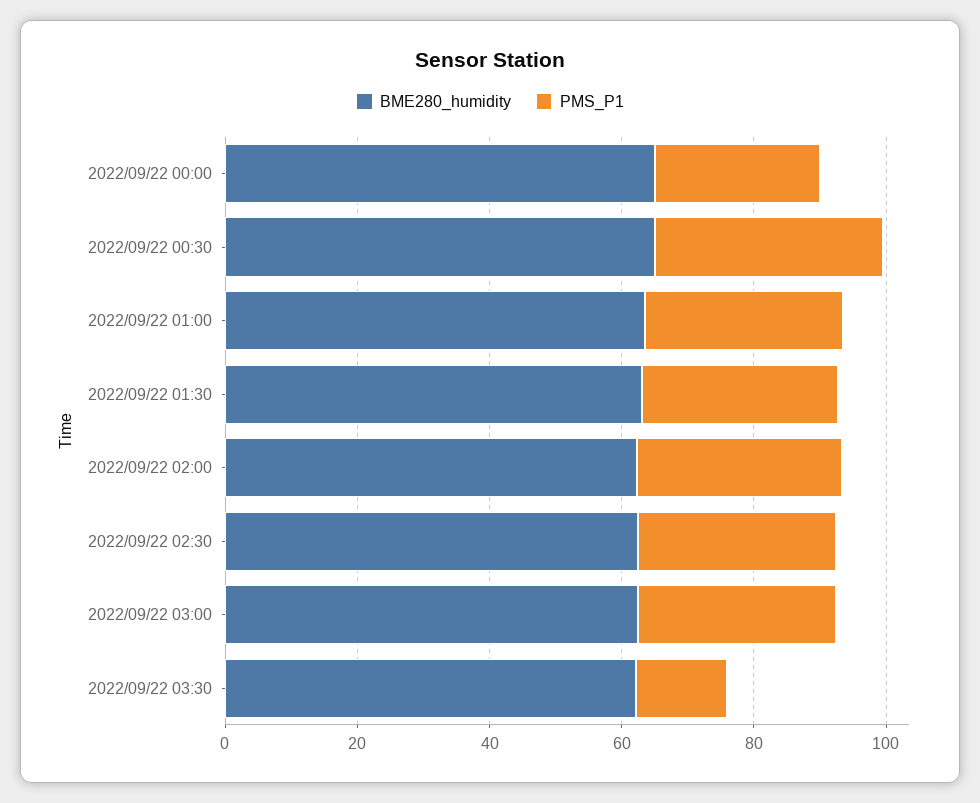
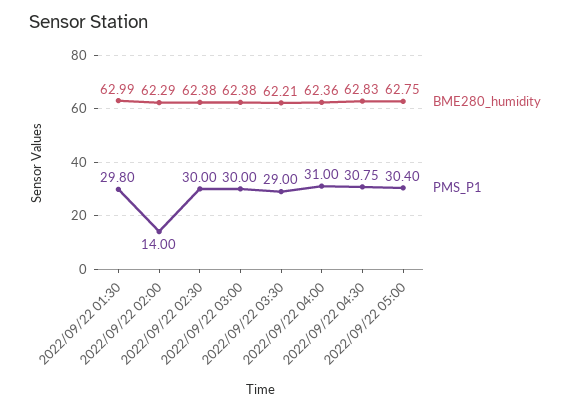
BME280_humidity, 2022/09/22 00:00: 65 -> none
PMS_P1, 2022/09/22 00:00: 25 -> none
BME280_humidity, 2022/09/22 00:30: 65 -> none
PMS_P1, 2022/09/22 00:30: 35 -> none
BME280_humidity, 2022/09/22 01:00: 65 -> none
PMS_P1, 2022/09/22 01:00: 30 -> none
PMS_P1, 2022/09/22 02:00: 30 -> 14
PMS_P1, 2022/09/22 03:30: 15 -> 29
BME280_humidity, 2022/09/22 04:00: none -> 62.36
PMS_P1, 2022/09/22 04:00: none -> 31
BME280_humidity, 2022/09/22 04:30: none -> 62.83
PMS_P1, 2022/09/22 04:30: none -> 30.75
BME280_humidity, 2022/09/22 05:00: none -> 62.75
PMS_P1, 2022/09/22 05:00: none -> 30.4

